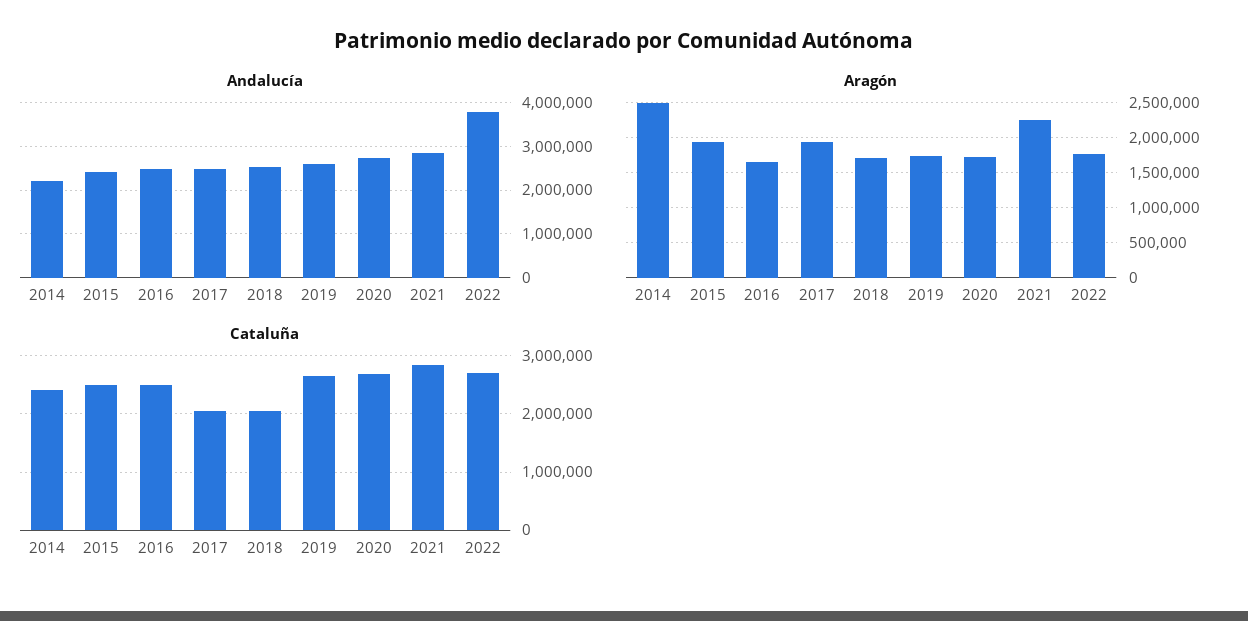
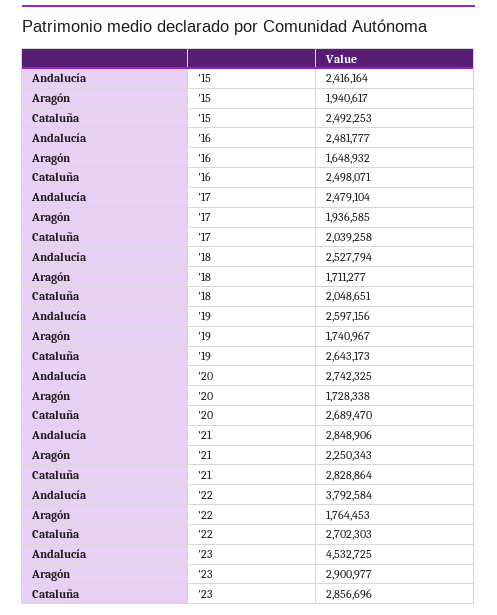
Andalucía, 2014: 2200000 -> none
Aragón, 2014: 2500000 -> none
Cataluña, 2014: 2400000 -> none
Andalucía, '23: none -> 4532725
Aragón, '23: none -> 2900977
Cataluña, '23: none -> 2856696

